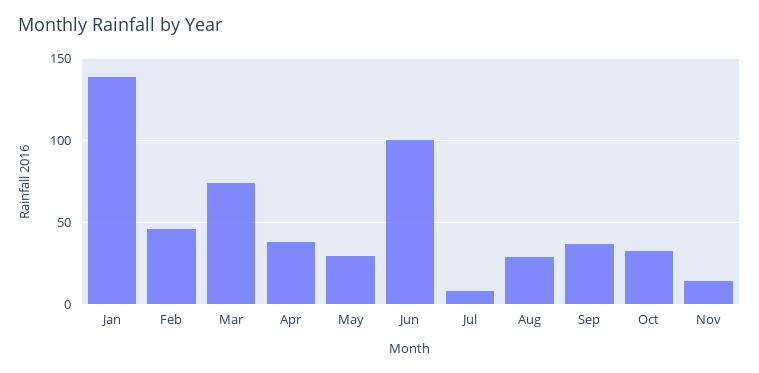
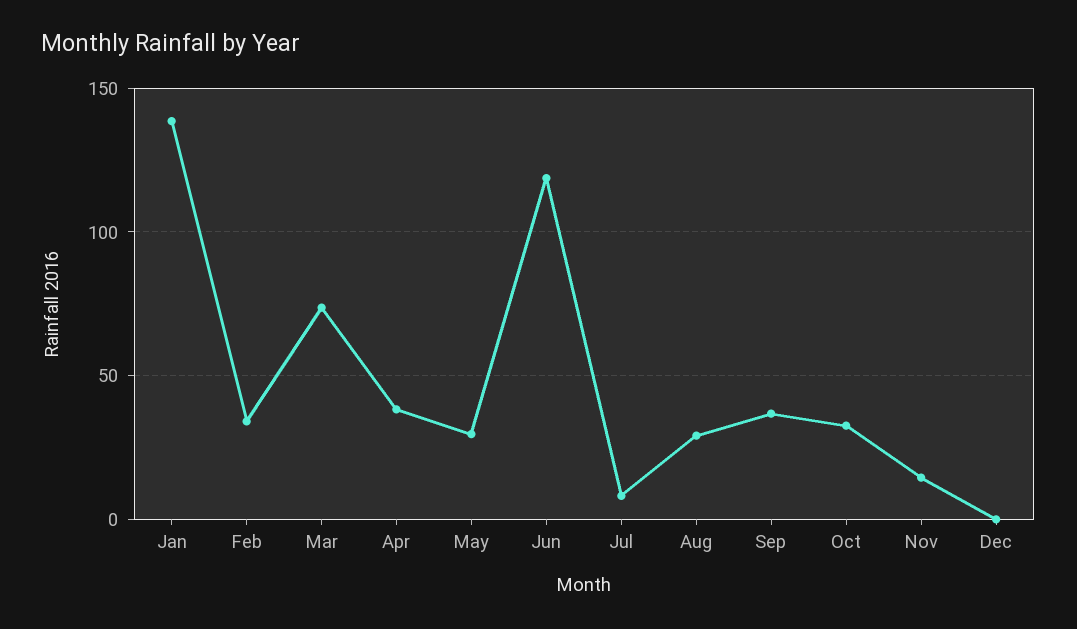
Feb: 45 -> 35
Jun: 100 -> 120
Dec: none -> 0

